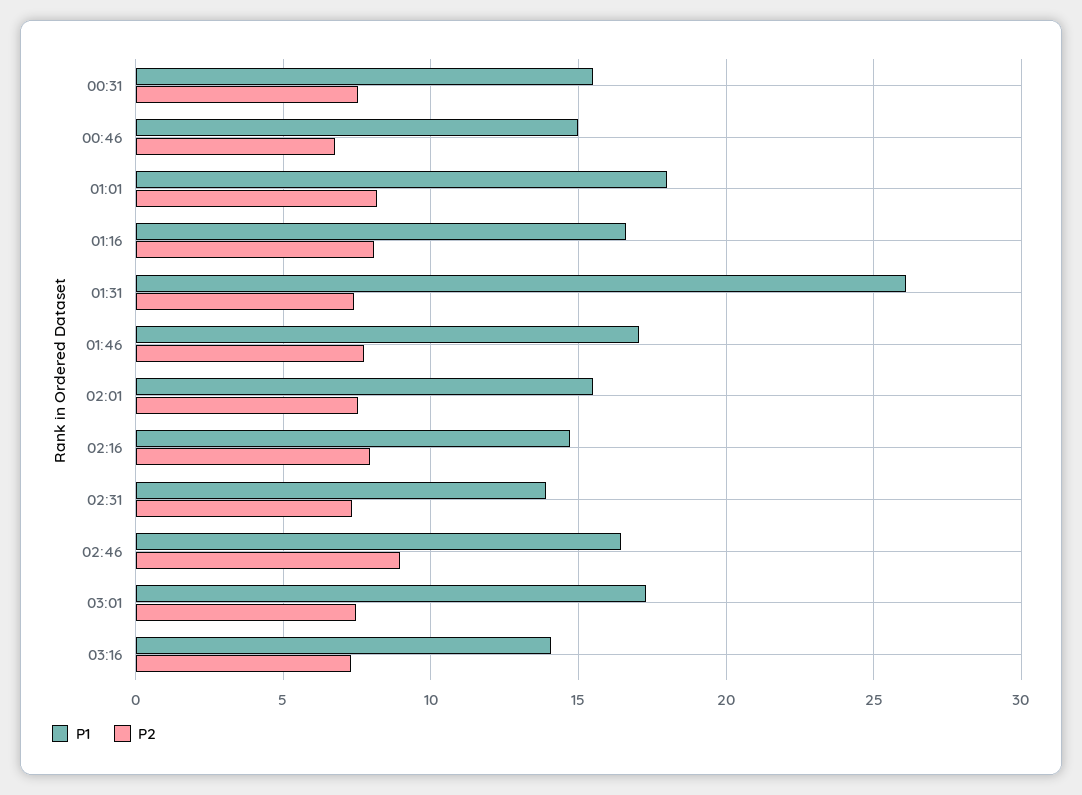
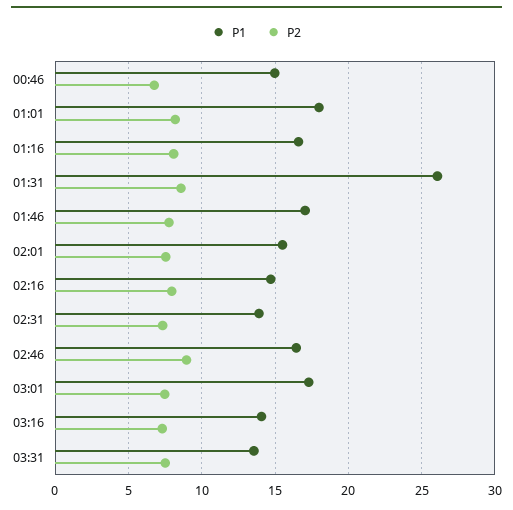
P1, 00:31: 15.5 -> none
P2, 00:31: 7.5 -> none
P2, 01:31: 7.5 -> 8.5
P1, 03:31: none -> 13.5
P2, 03:31: none -> 7.5

